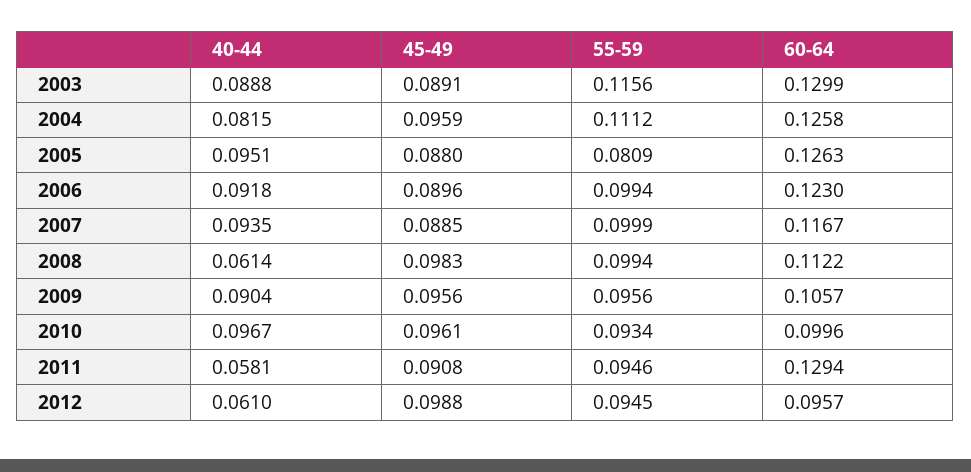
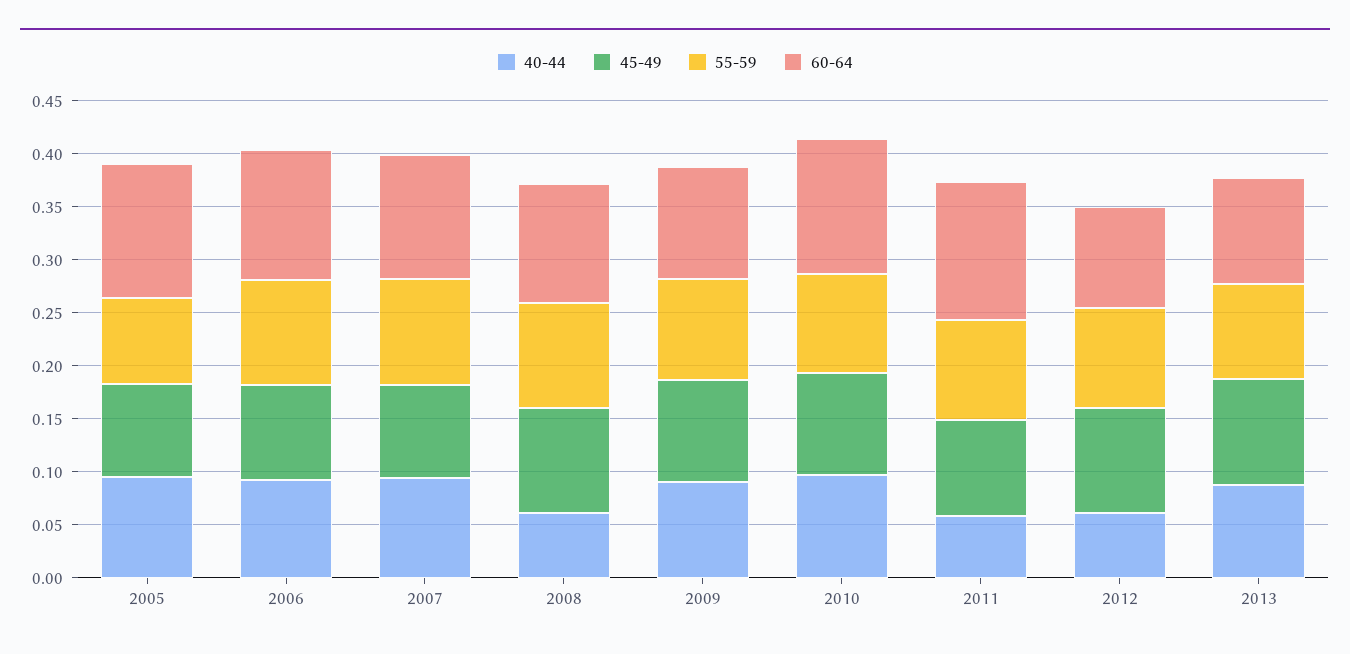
40-44, 2003: 0.0888 -> none
45-49, 2003: 0.0891 -> none
55-59, 2003: 0.1156 -> none
60-64, 2003: 0.1299 -> none
40-44, 2004: 0.0815 -> none
45-49, 2004: 0.0959 -> none
55-59, 2004: 0.1112 -> none
60-64, 2004: 0.1258 -> none
60-64, 2010: 0.0996 -> 0.13
40-44, 2013: none -> 0.09
45-49, 2013: none -> 0.1
55-59, 2013: none -> 0.09
60-64, 2013: none -> 0.1

